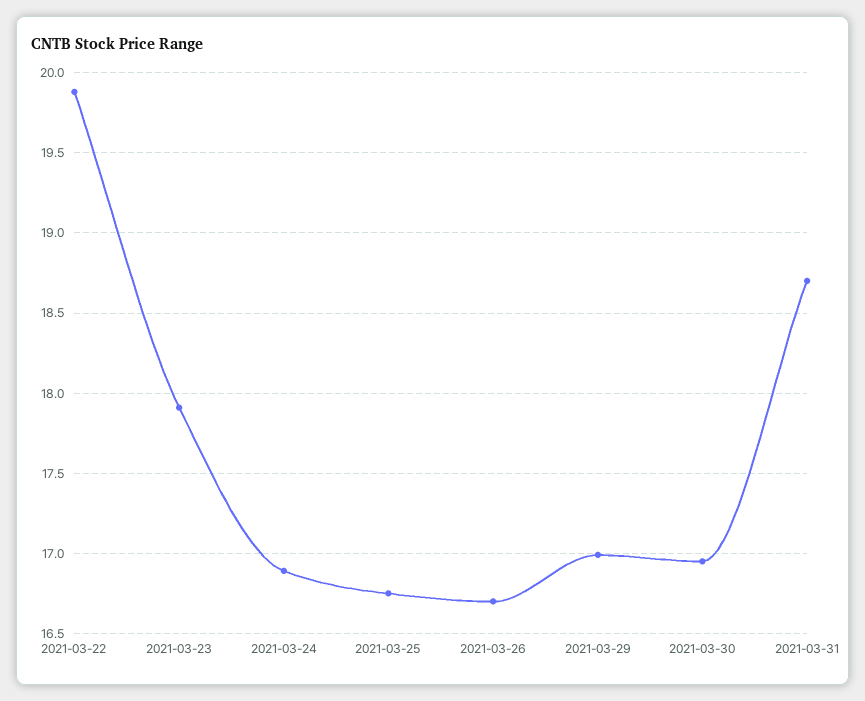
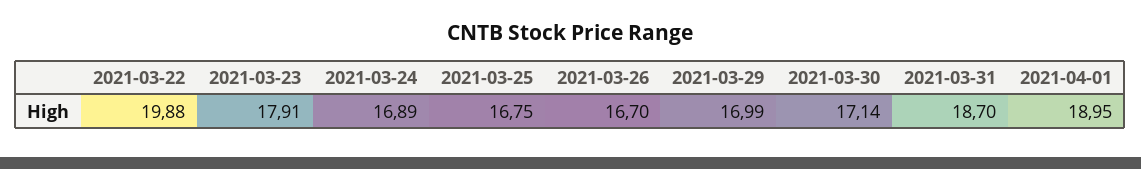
2021-03-30: 16.95 -> 17.14
2021-04-01: none -> 18.95

